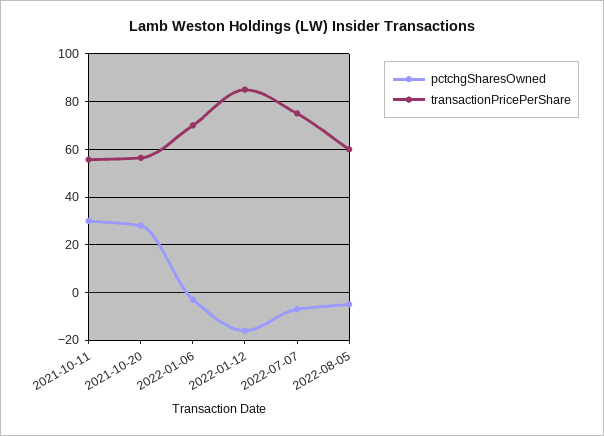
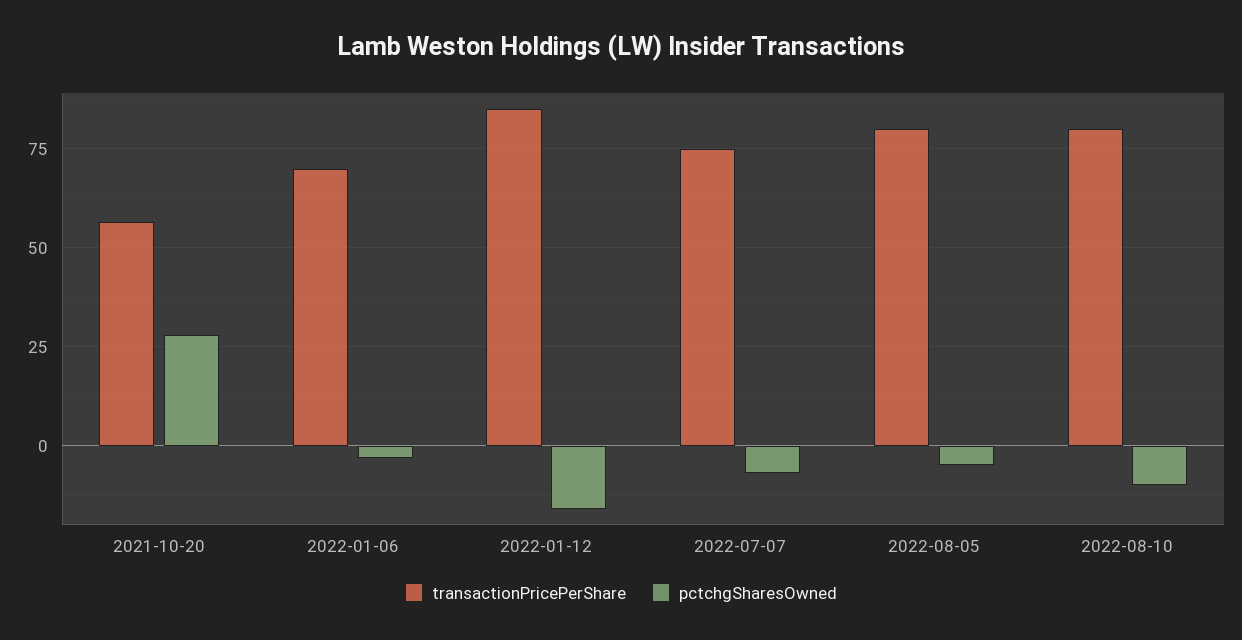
pctchgSharesOwned, 2021-10-11: 30 -> none
transactionPricePerShare, 2021-10-11: 55 -> none
transactionPricePerShare, 2022-08-05: 60 -> 80
transactionPricePerShare, 2022-08-10: none -> 80
pctchgSharesOwned, 2022-08-10: none -> -10

